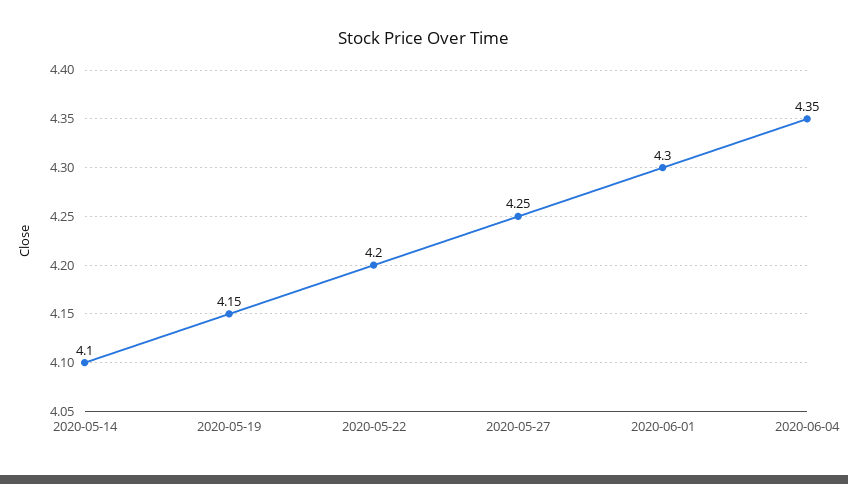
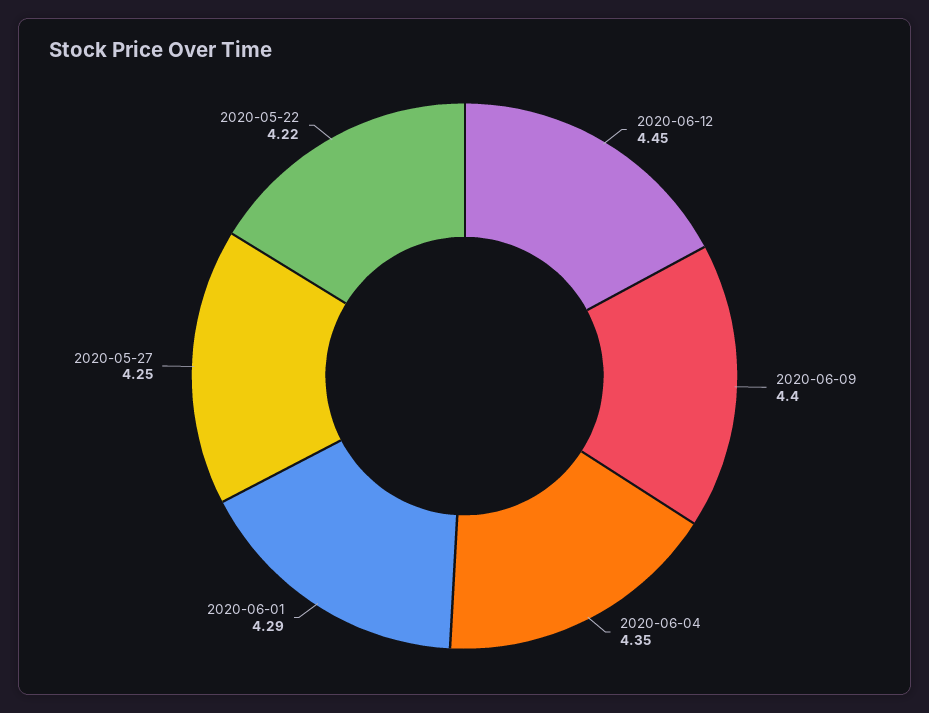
2020-05-14: 4.1 -> none
2020-05-19: 4.15 -> none
2020-05-22: 4.2 -> 4.22
2020-06-01: 4.3 -> 4.29
2020-06-12: none -> 4.45
2020-06-09: none -> 4.4

